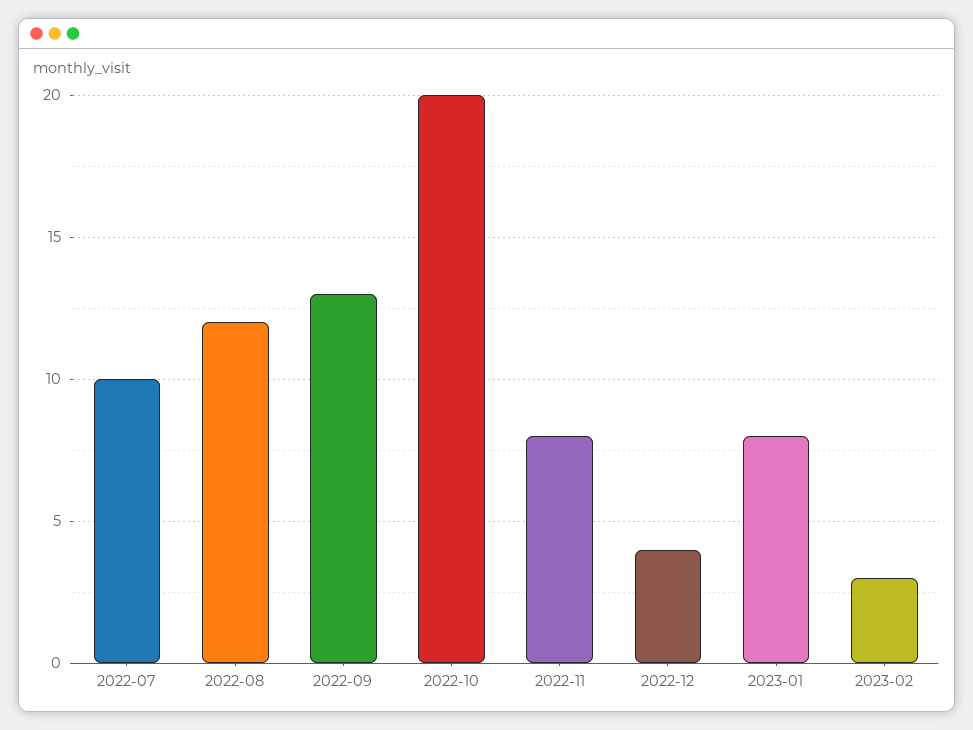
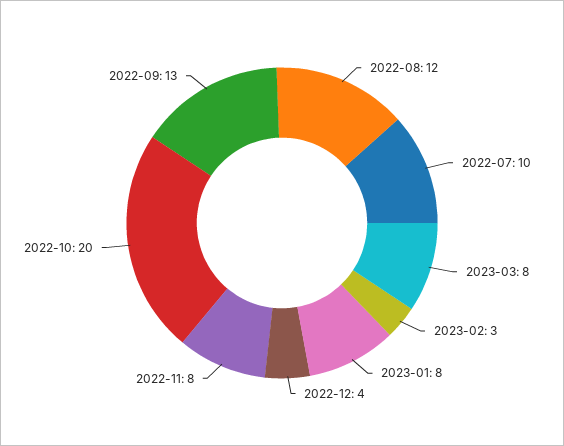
2023-03: none -> 8

